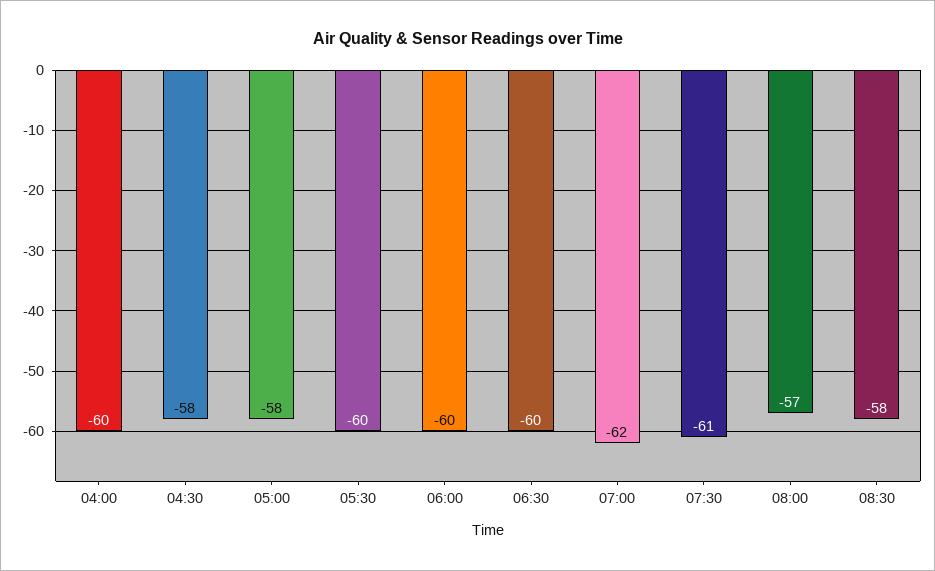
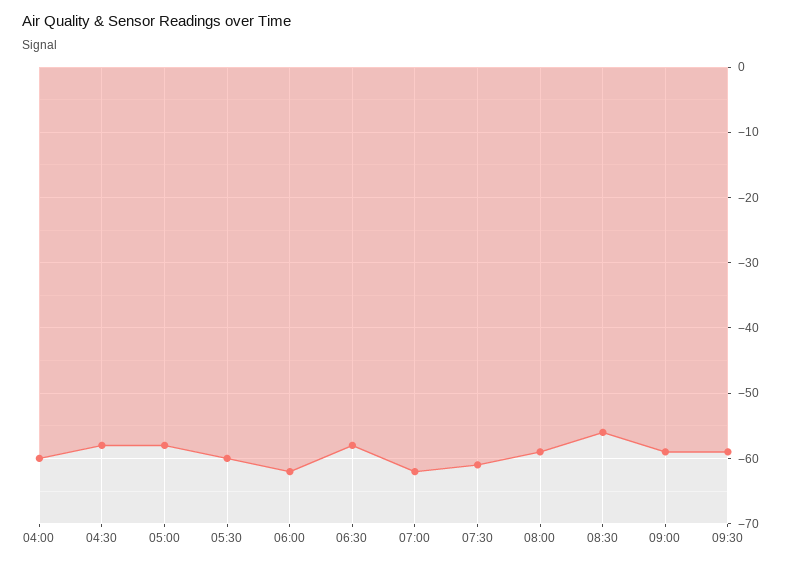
06:00: -60 -> -62
06:30: -60 -> -58
08:00: -57 -> -59
08:30: -58 -> -56
09:00: none -> -59
09:30: none -> -59

